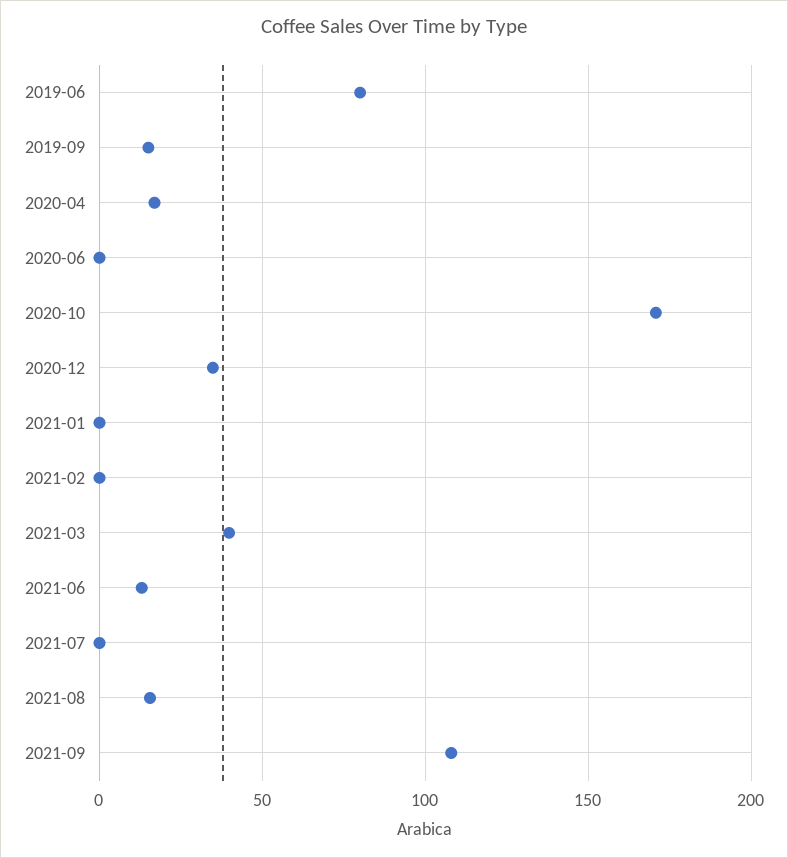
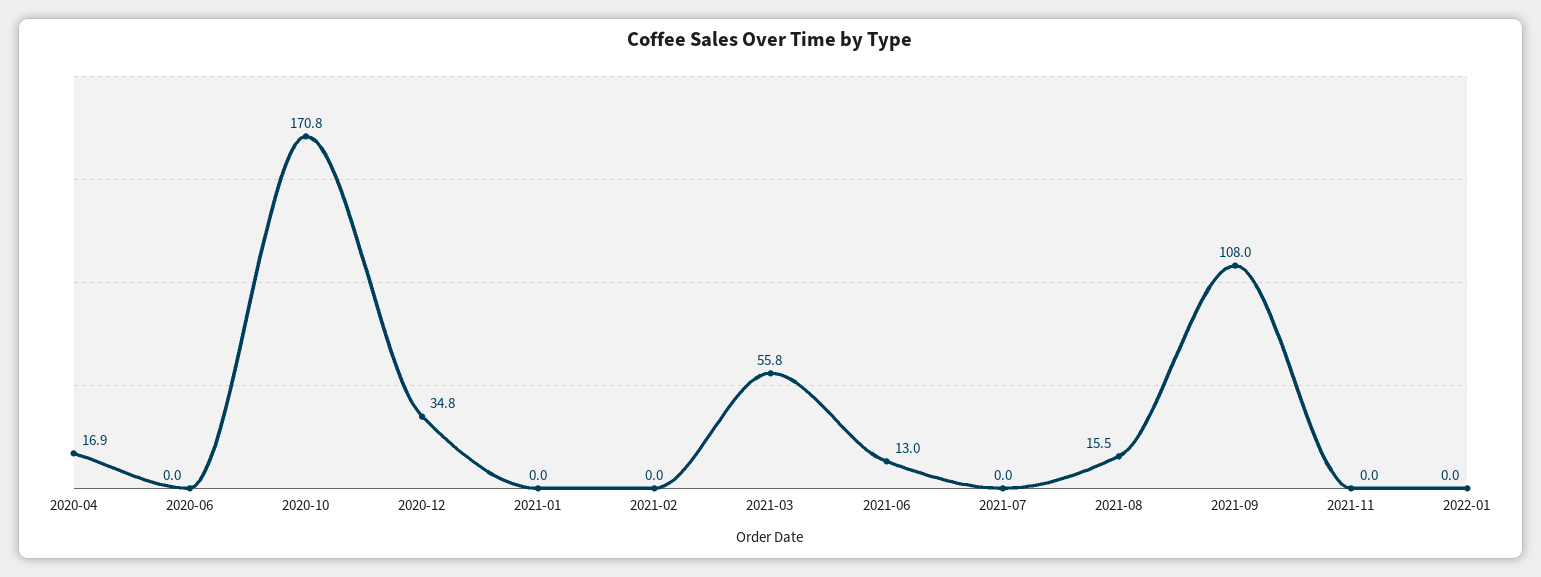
2019-06: 80 -> none
2019-09: 15 -> none
2021-03: 40 -> 55.8
2021-11: none -> 0
2022-01: none -> 0

